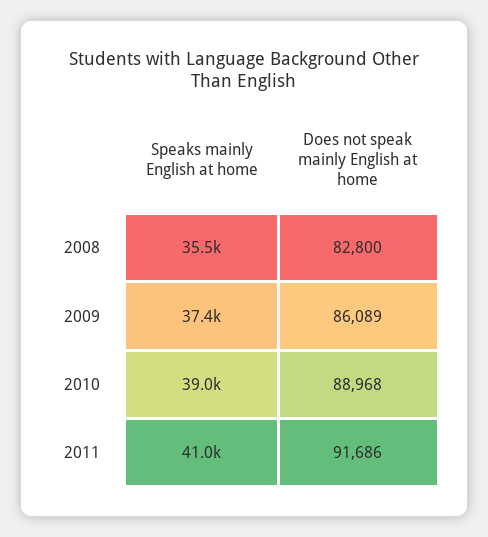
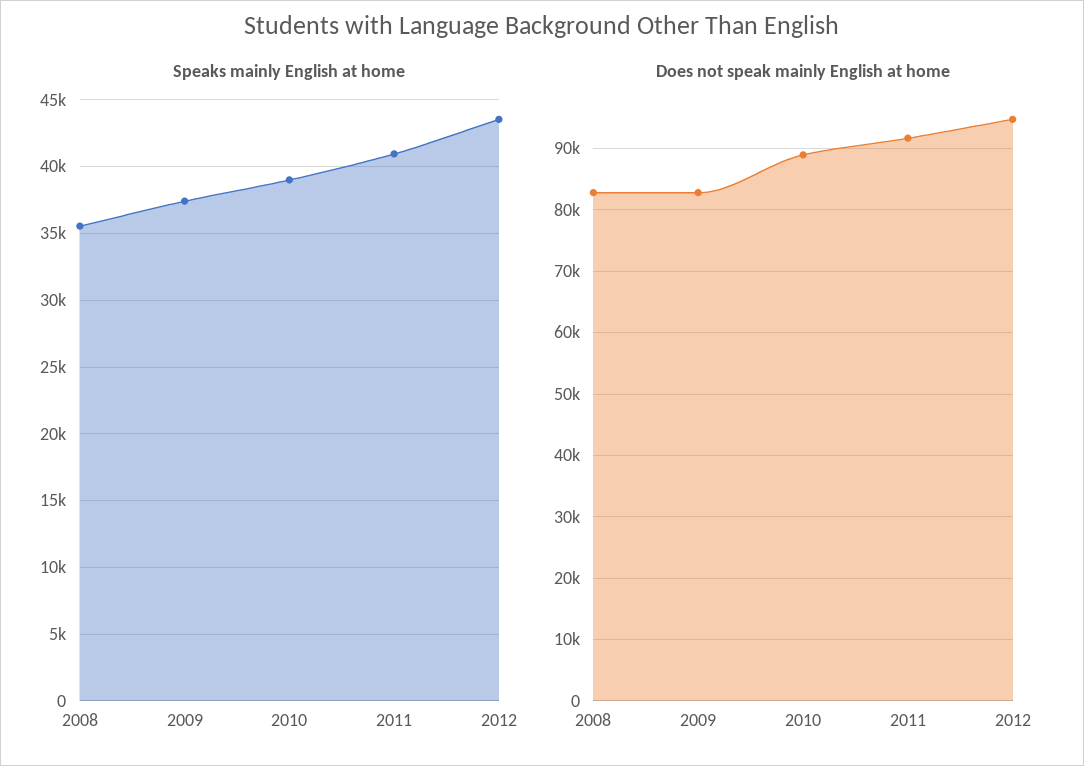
Does not speak mainly English at home, 2009: 86089 -> 83000
Speaks mainly English at home, 2012: none -> 43500
Does not speak mainly English at home, 2012: none -> 95000

